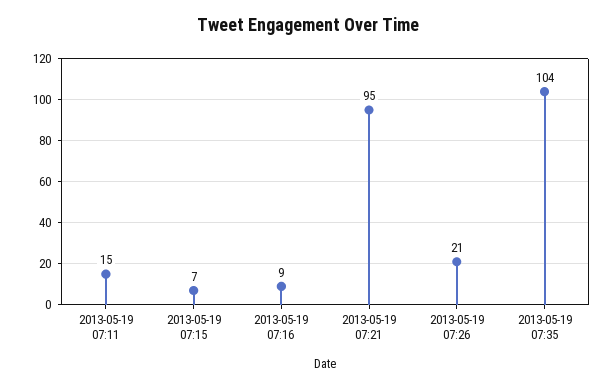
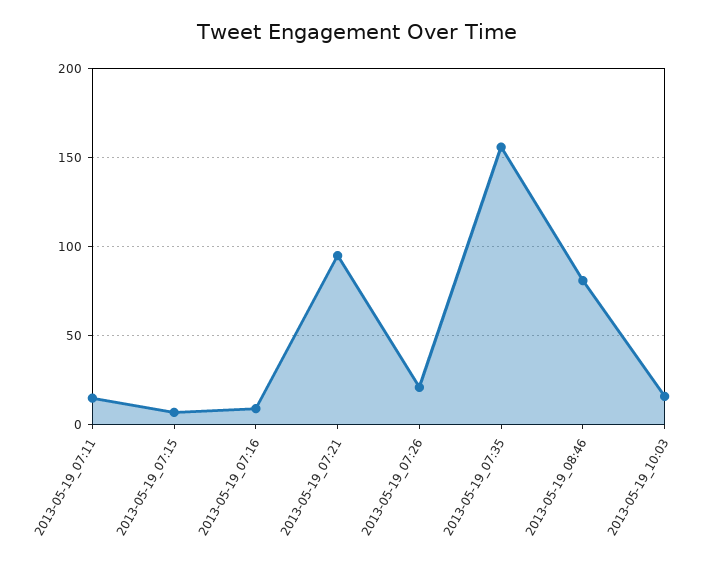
2013-05-19 07:35: 104 -> 155
2013-05-19_08:46: none -> 80
2013-05-19_10:03: none -> 15

